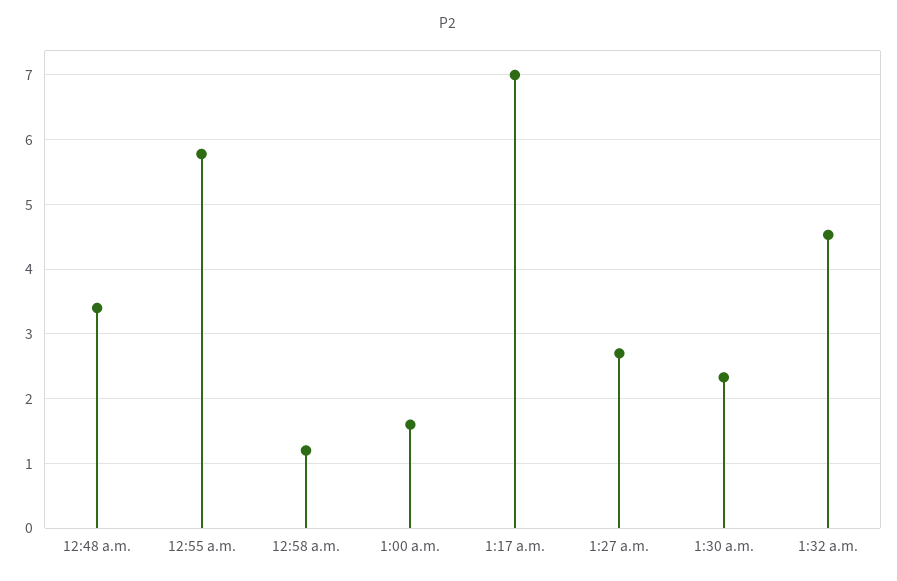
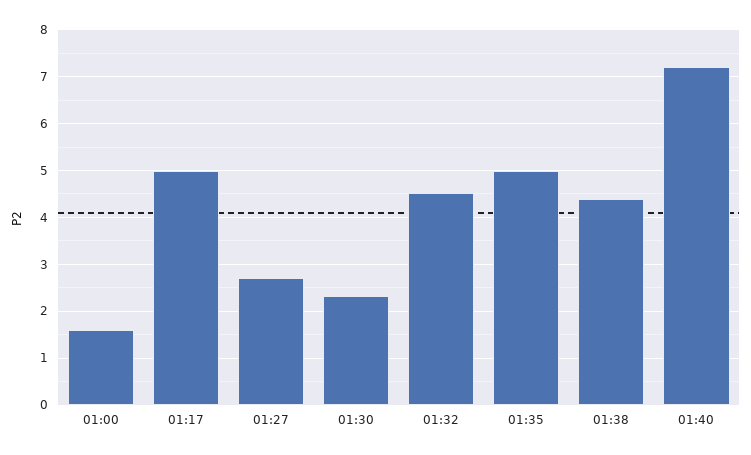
12:48 a.m.: 3.4 -> none
12:55 a.m.: 5.8 -> none
12:58 a.m.: 1.2 -> none
1:17 a.m.: 7 -> 5
01:35: none -> 5
01:38: none -> 4.4
01:40: none -> 7.2

